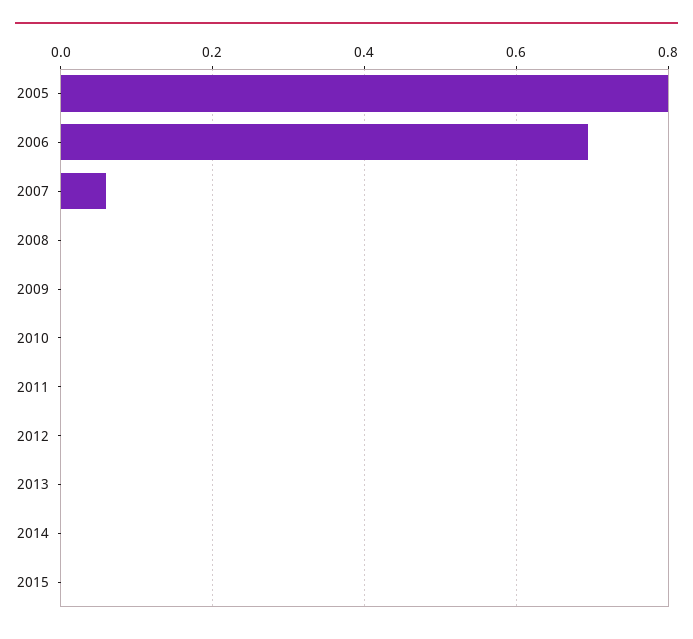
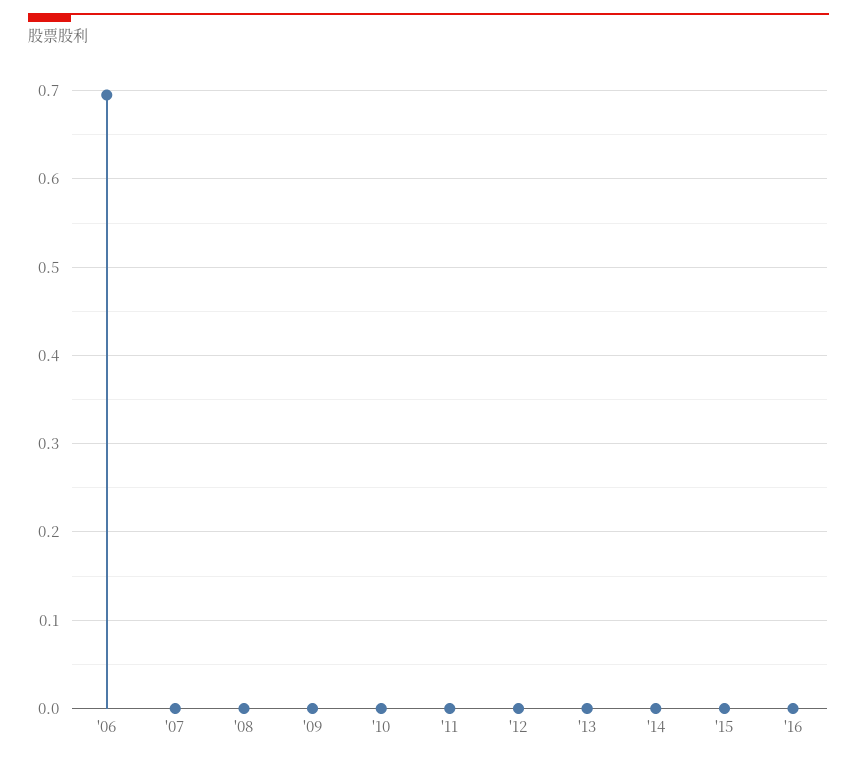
2005: 0.8 -> none
2007: 0.06 -> 0
'16: none -> 0

